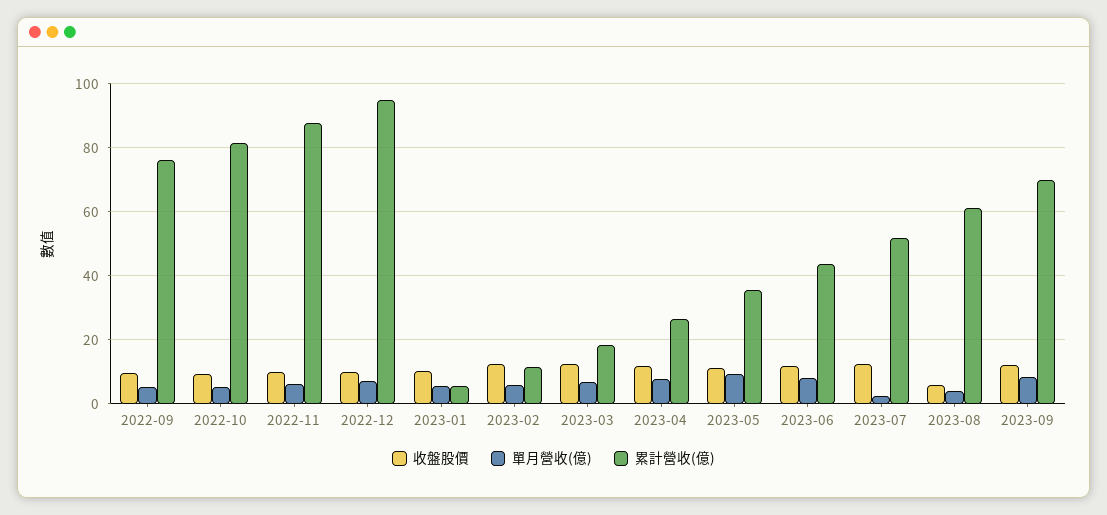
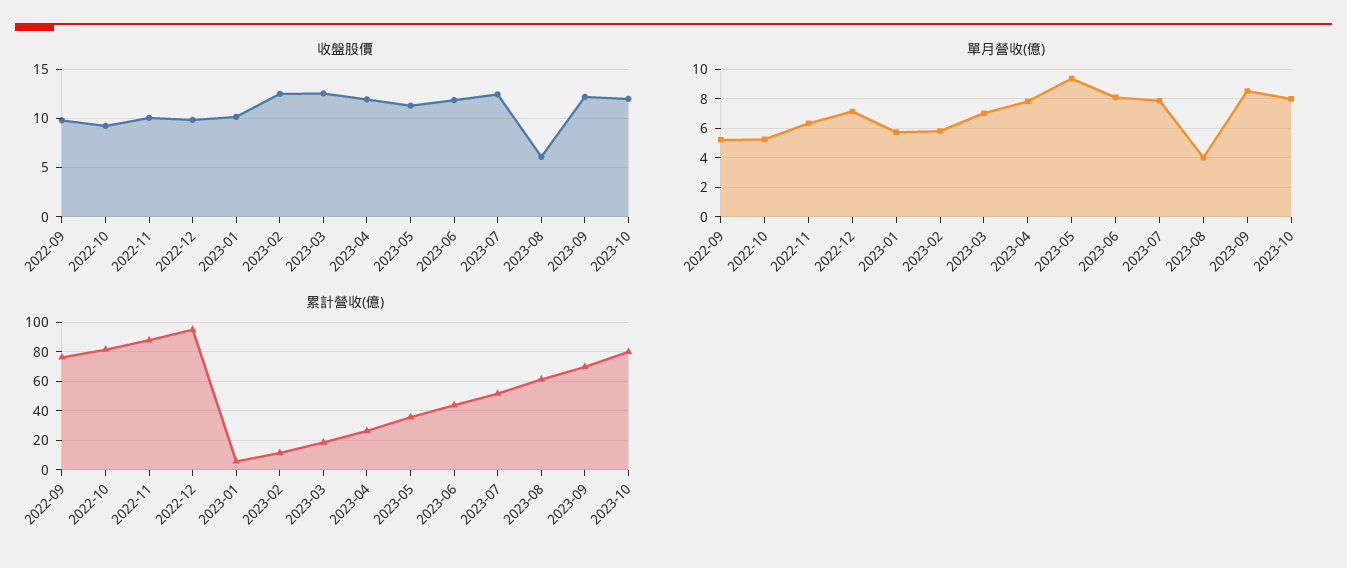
單月營收(億), 2023-07: 2 -> 8
收盤股價, 2023-10: none -> 12
單月營收(億), 2023-10: none -> 8
累計營收(億), 2023-10: none -> 80

